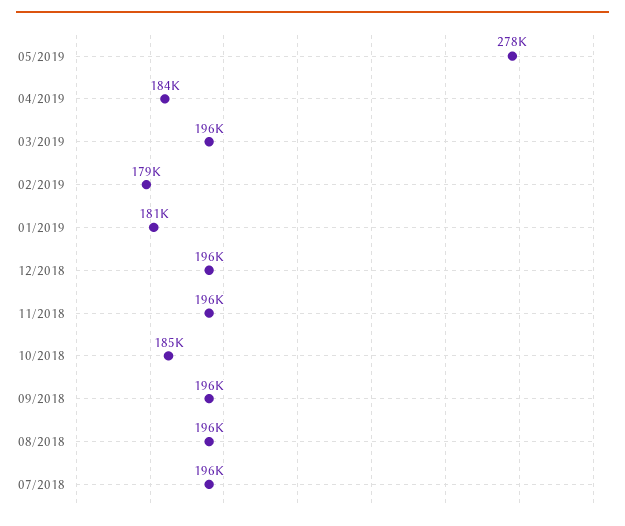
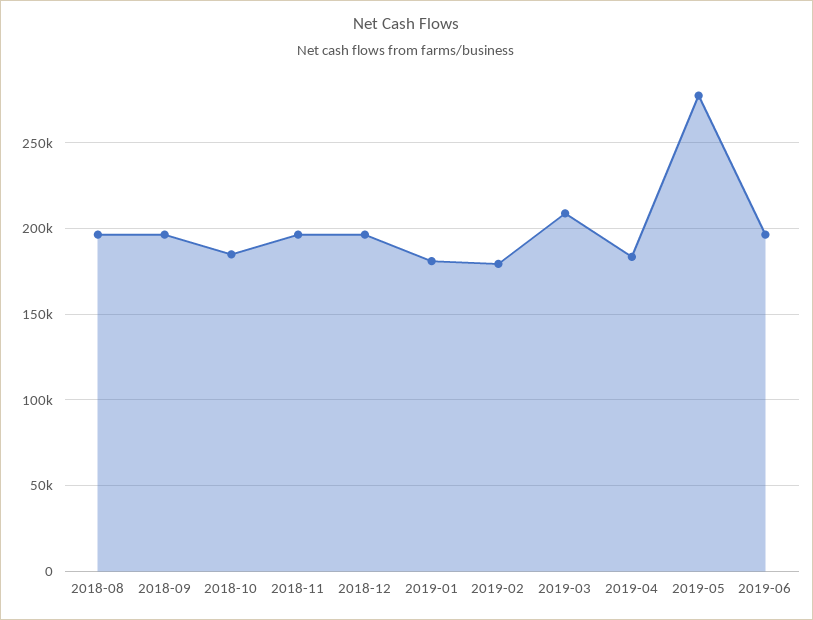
03/2019: 196000 -> 210000
07/2018: 196000 -> none
2019-06: none -> 195000

